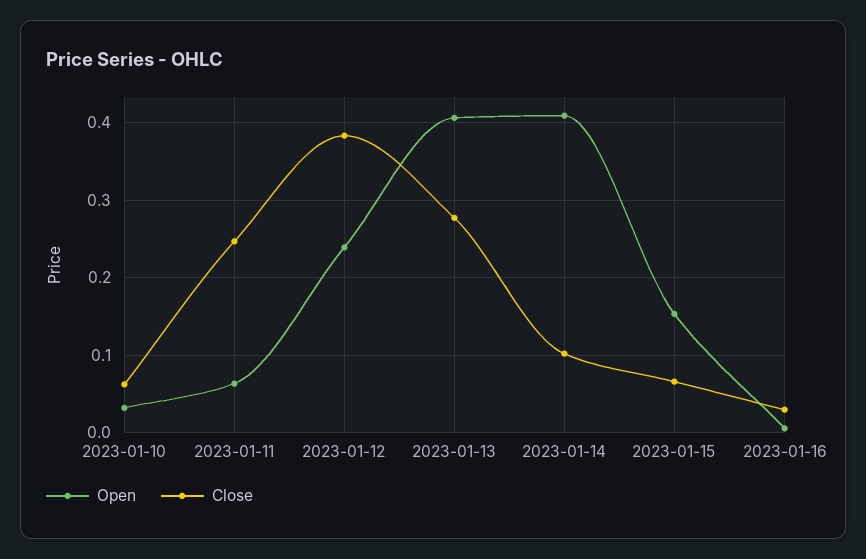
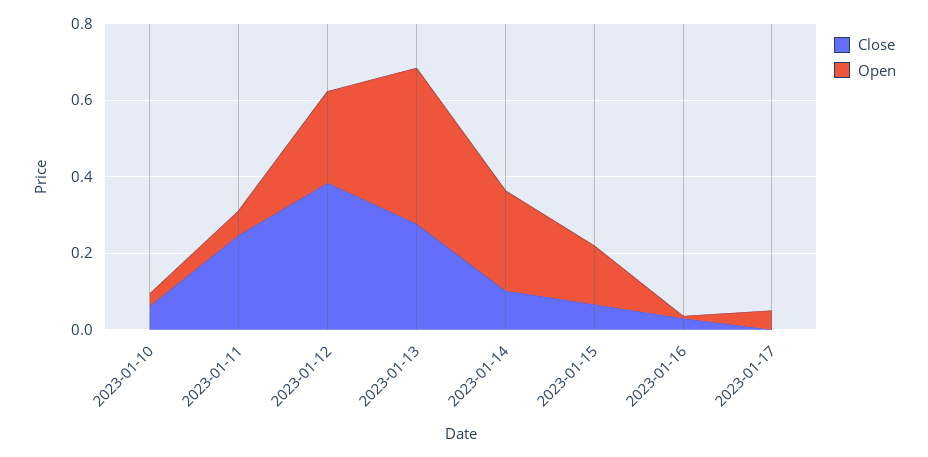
Open, 2023-01-14: 0.41 -> 0.25
Close, 2023-01-17: none -> 0
Open, 2023-01-17: none -> 0.05

